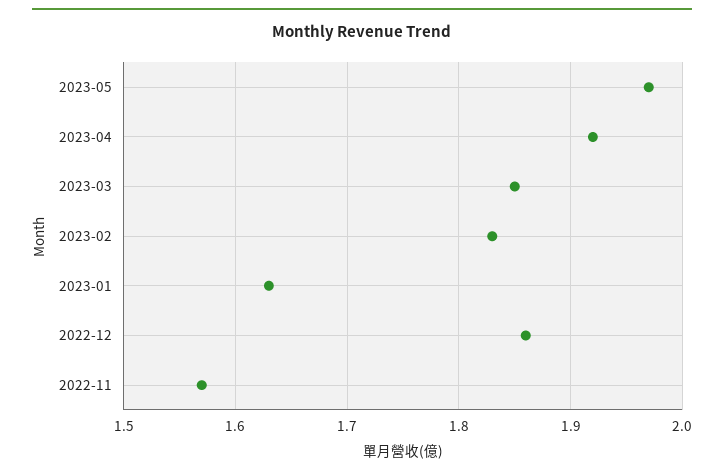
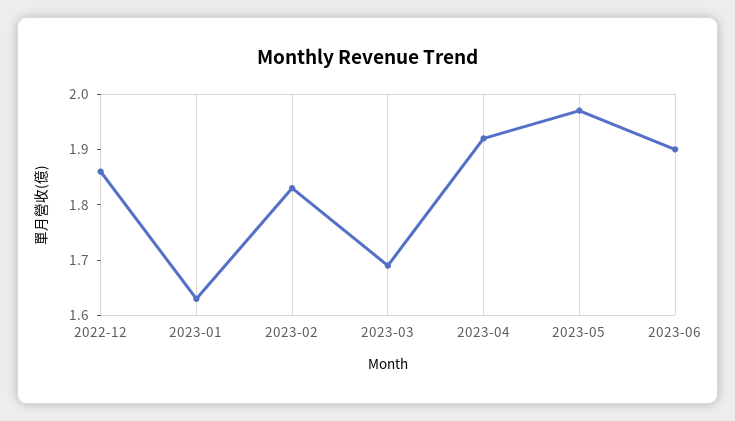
2023-03: 1.85 -> 1.7
2022-11: 1.57 -> none
2023-06: none -> 1.9

